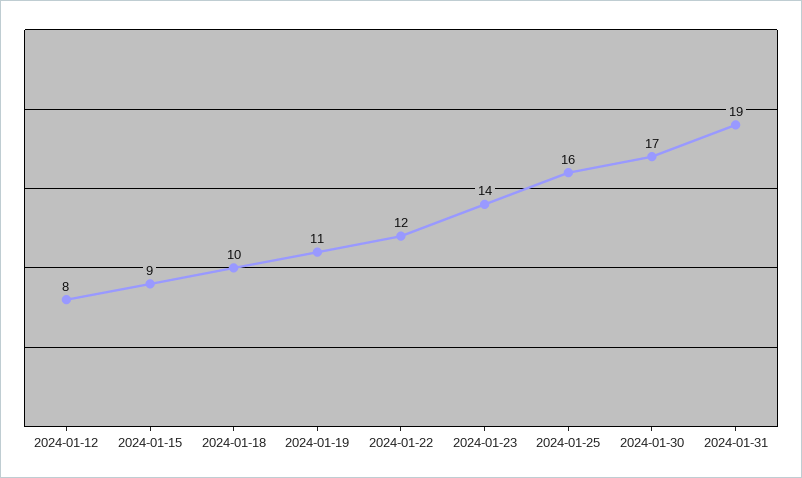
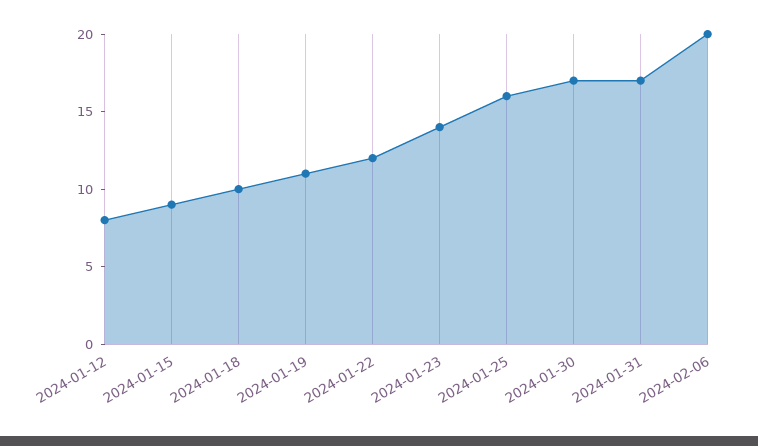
2024-01-31: 19 -> 17
2024-02-06: none -> 20

